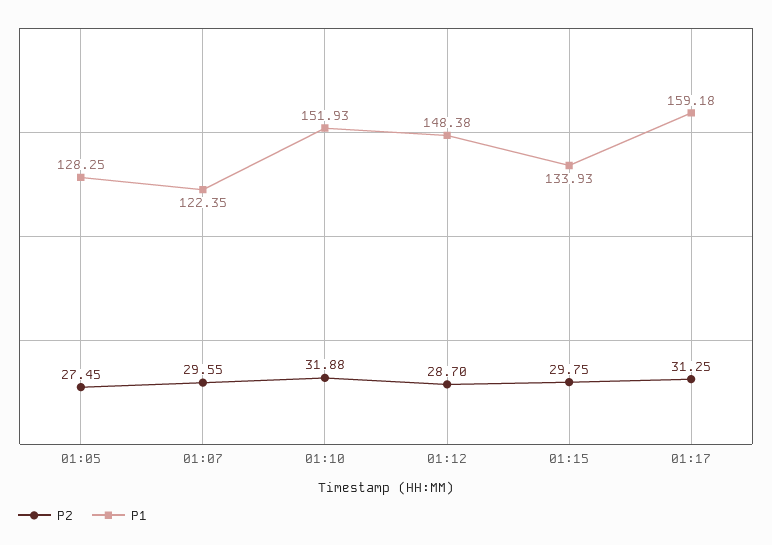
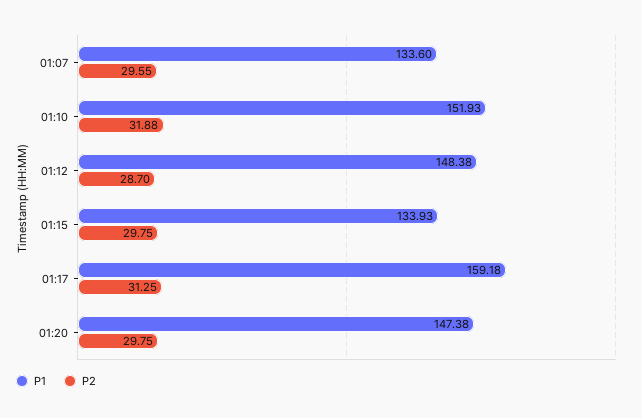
P2, 01:05: 27.45 -> none
P1, 01:05: 128.25 -> none
P1, 01:07: 122.35 -> 133.6
P1, 01:20: none -> 147.38
P2, 01:20: none -> 29.75

